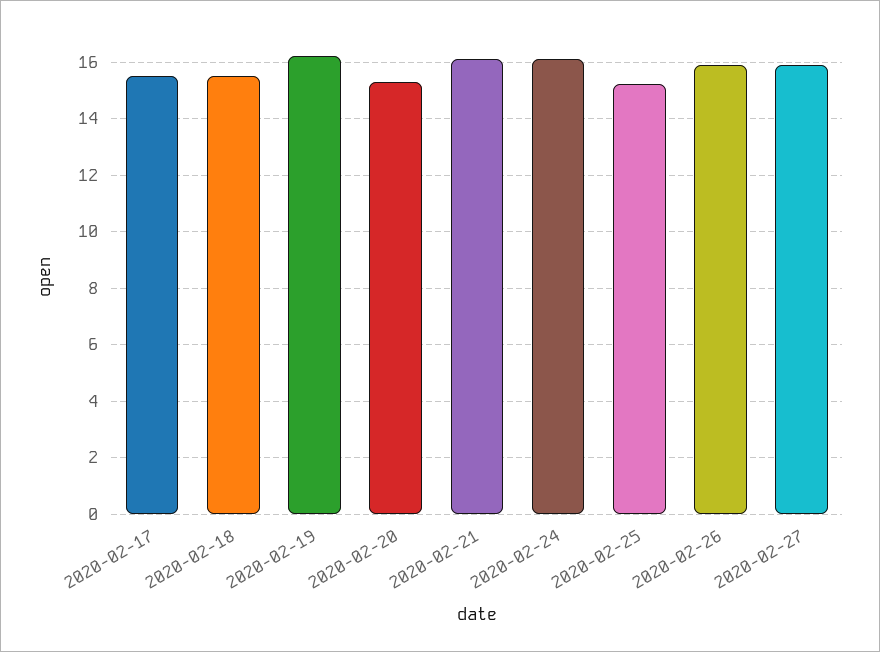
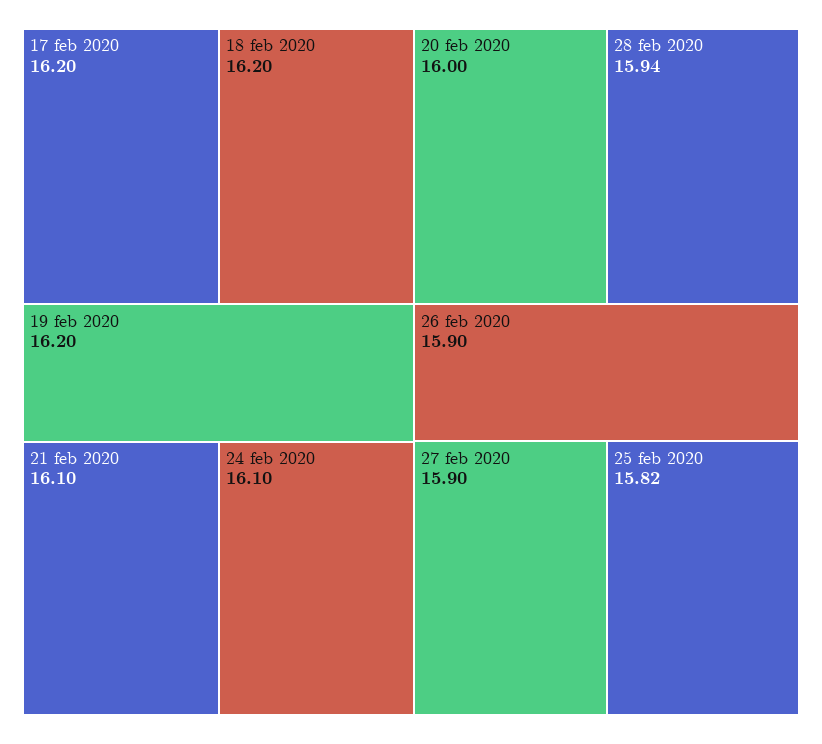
2020-02-17: 15.5 -> 16.2
2020-02-18: 15.5 -> 16.2
2020-02-20: 15.25 -> 16
2020-02-25: 15.25 -> 15.82
28 feb 2020: none -> 15.94

